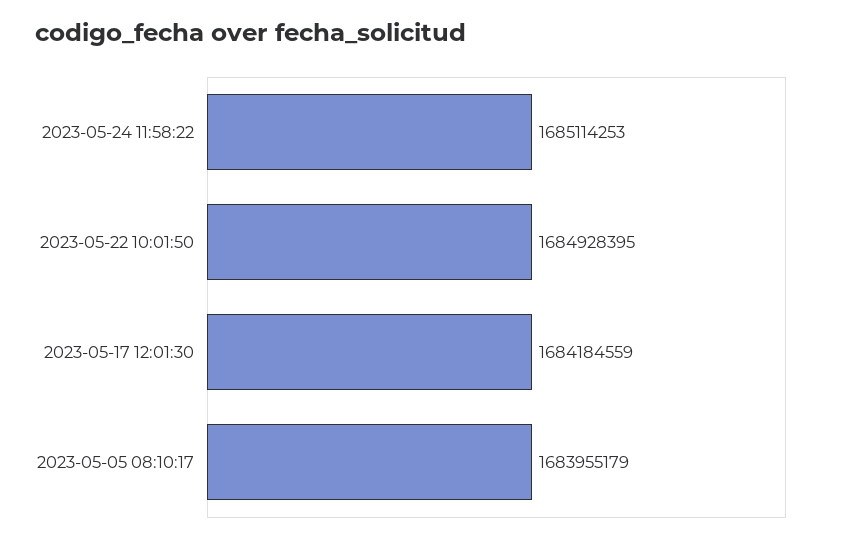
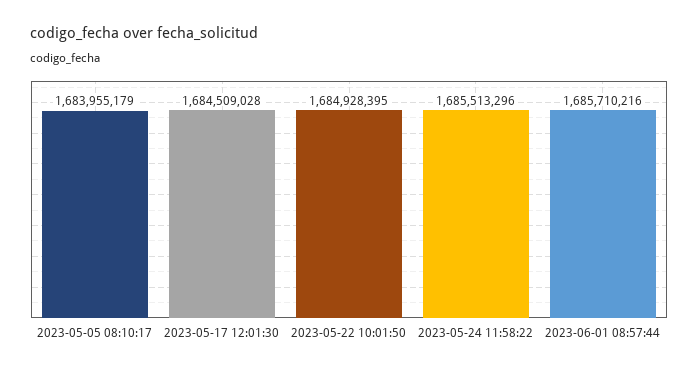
2023-05-24 11:58:22: 1685114253 -> 1685513296
2023-05-17 12:01:30: 1684184559 -> 1684509028
2023-06-01 08:57:44: none -> 1685710216

